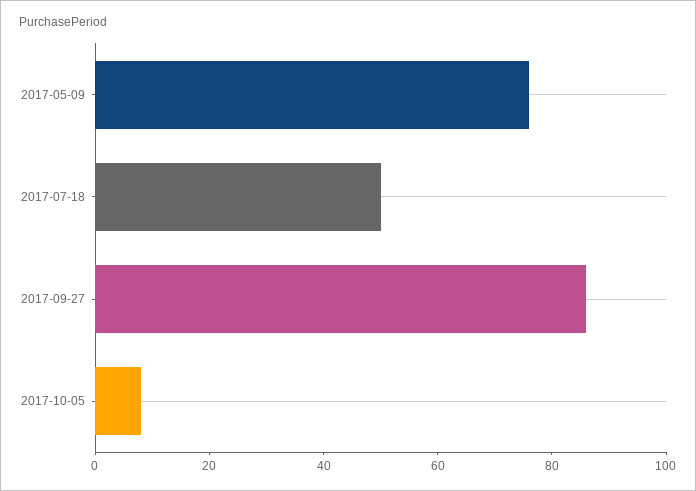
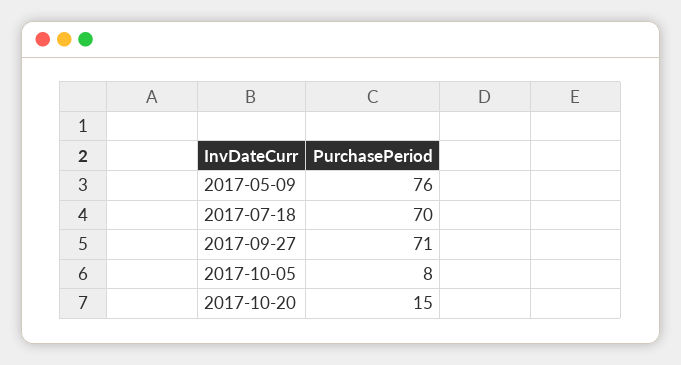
2017-07-18: 50 -> 70
2017-09-27: 85 -> 71
2017-10-20: none -> 15

